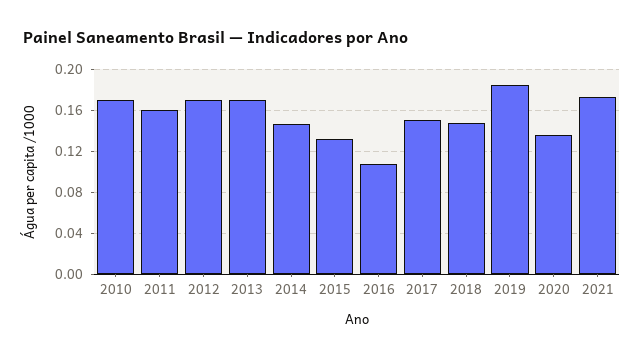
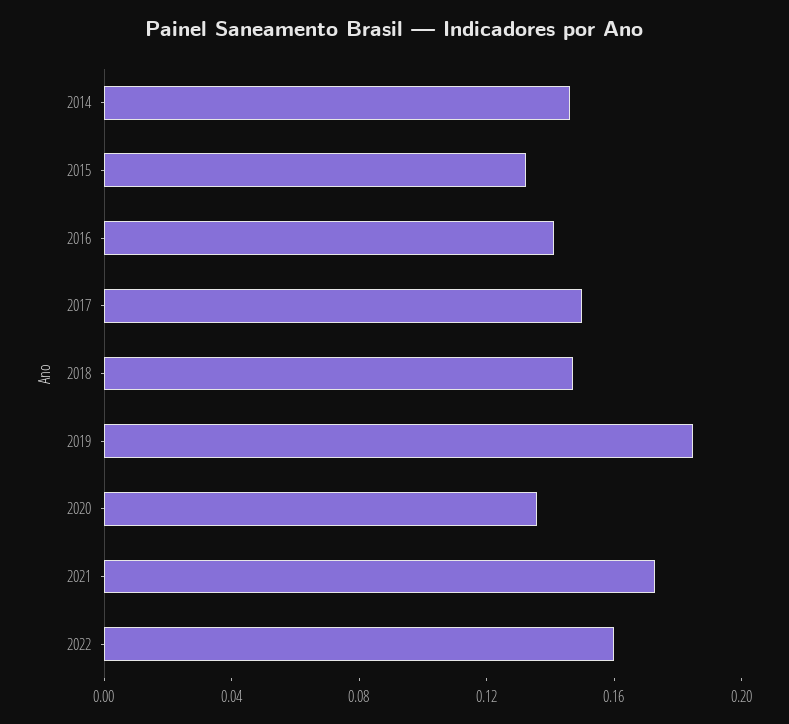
2010: 0.17 -> none
2011: 0.16 -> none
2012: 0.17 -> none
2013: 0.17 -> none
2016: 0.11 -> 0.14
2022: none -> 0.16

